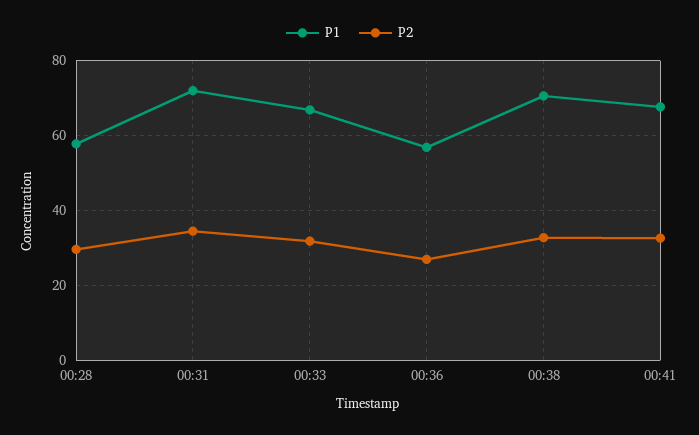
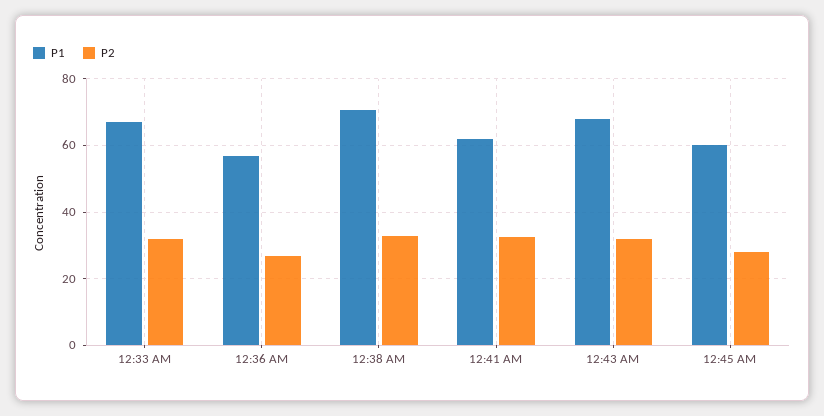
P1, 00:28: 58 -> none
P2, 00:28: 30 -> none
P1, 00:31: 72 -> none
P2, 00:31: 34 -> none
P1, 00:41: 68 -> 62
P1, 12:43 AM: none -> 68
P2, 12:43 AM: none -> 32
P1, 12:45 AM: none -> 60
P2, 12:45 AM: none -> 28

